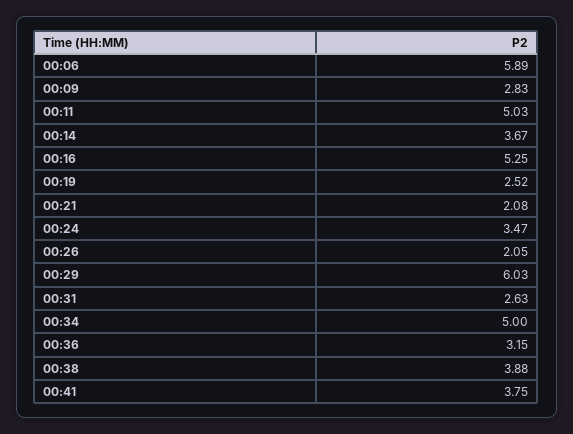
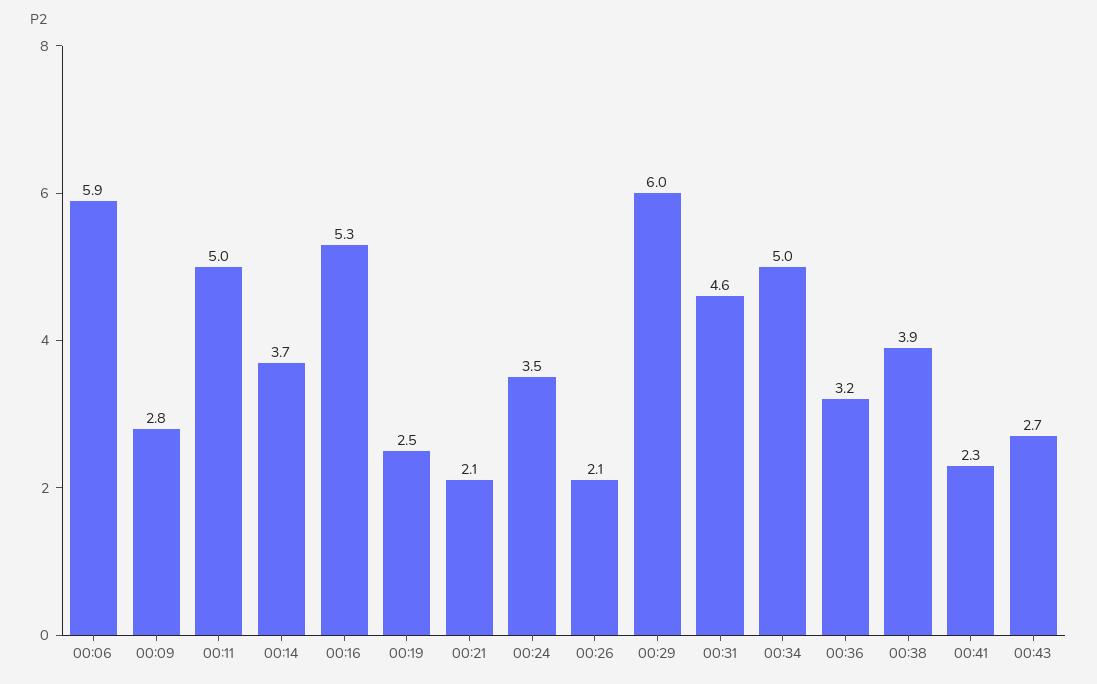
00:31: 2.63 -> 4.6
00:41: 3.75 -> 2.3
00:43: none -> 2.7

